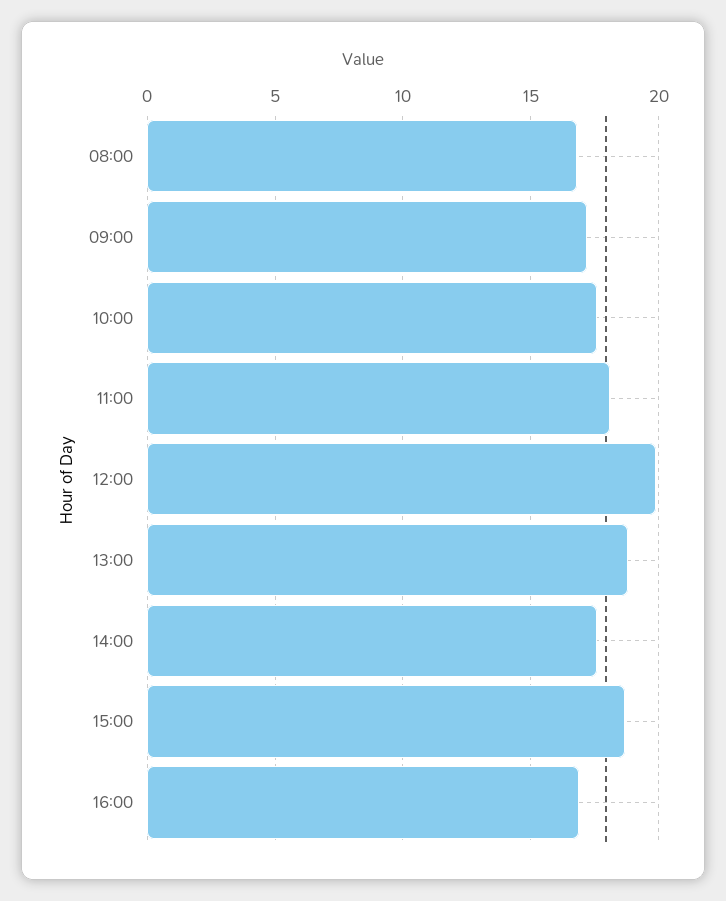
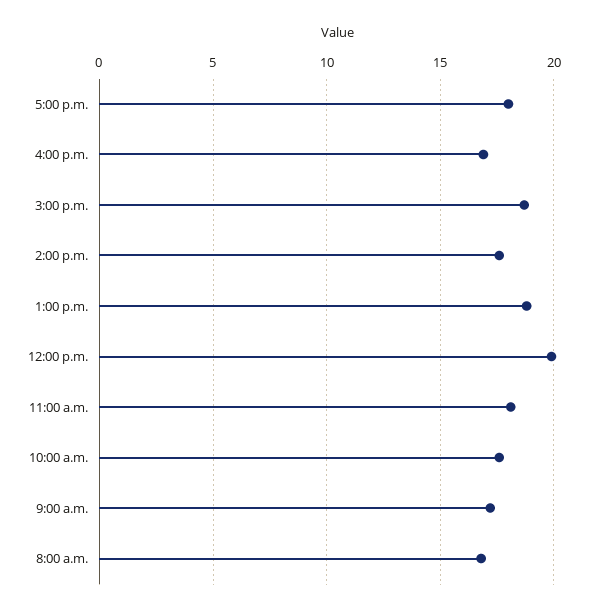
5:00 p.m.: none -> 18

